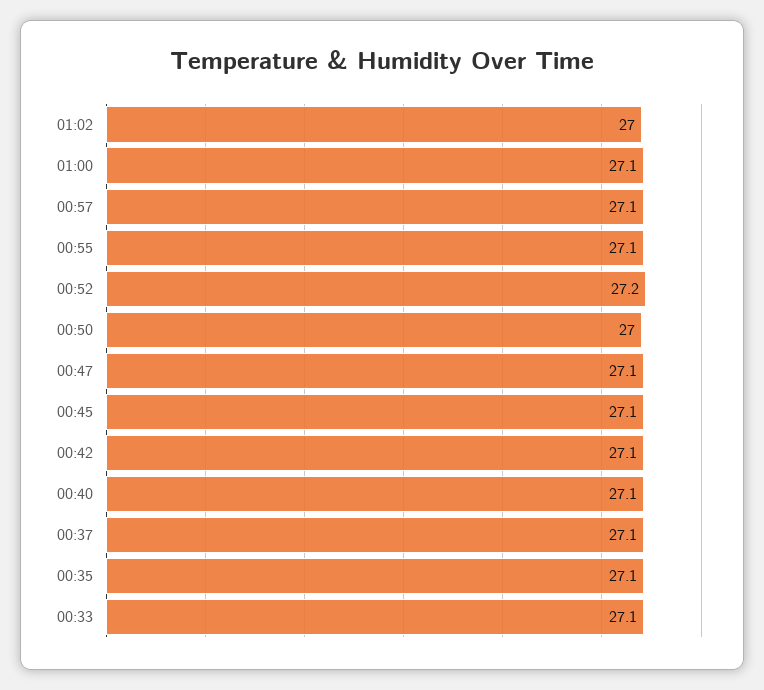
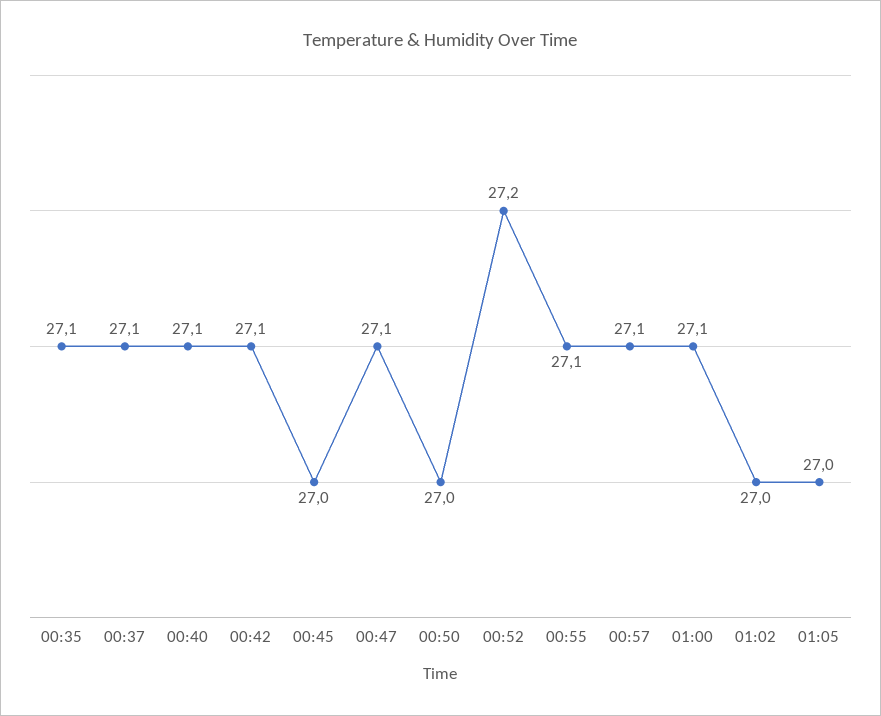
00:45: 27.1 -> 27
00:33: 27.1 -> none
01:05: none -> 27

